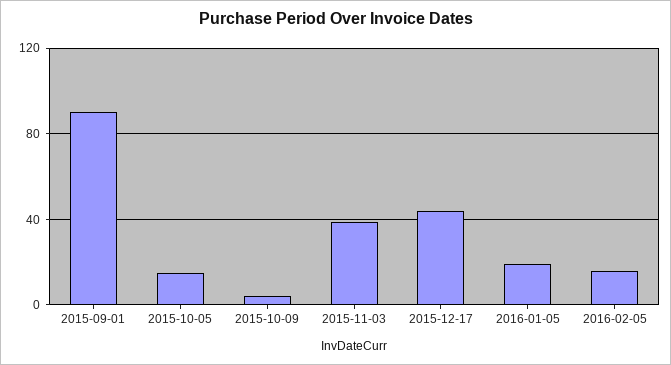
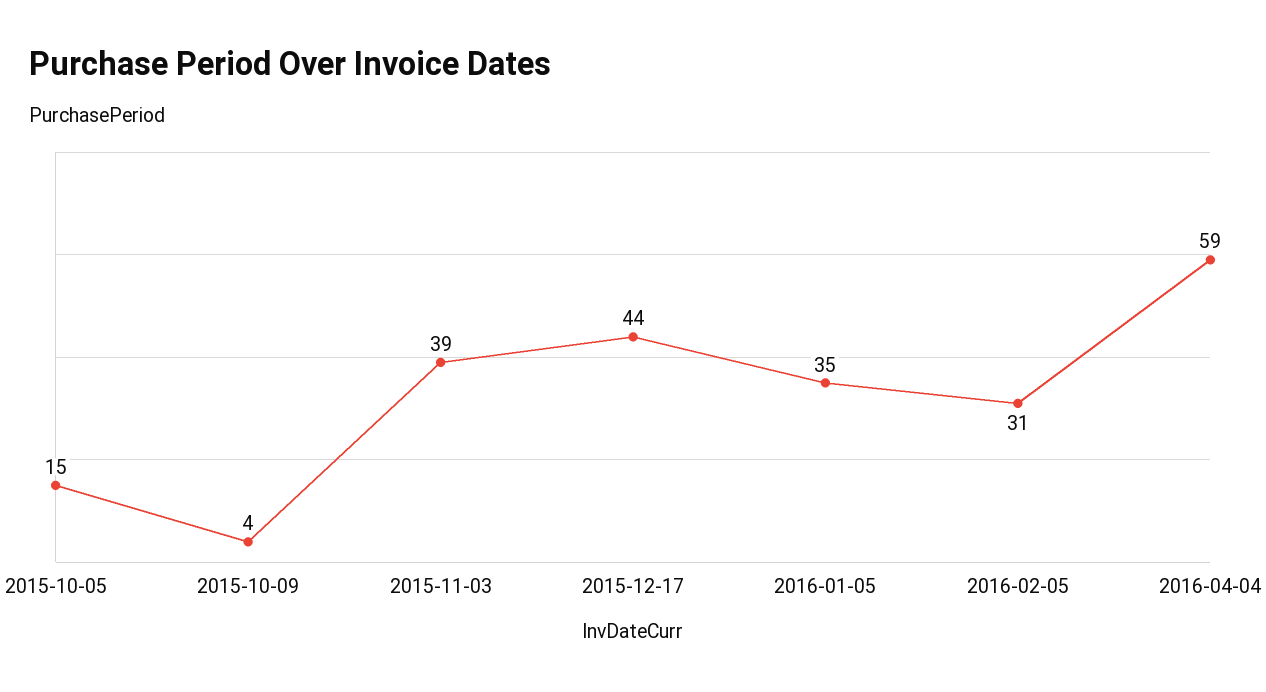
2015-09-01: 90 -> none
2016-01-05: 20 -> 35
2016-02-05: 15 -> 31
2016-04-04: none -> 59

